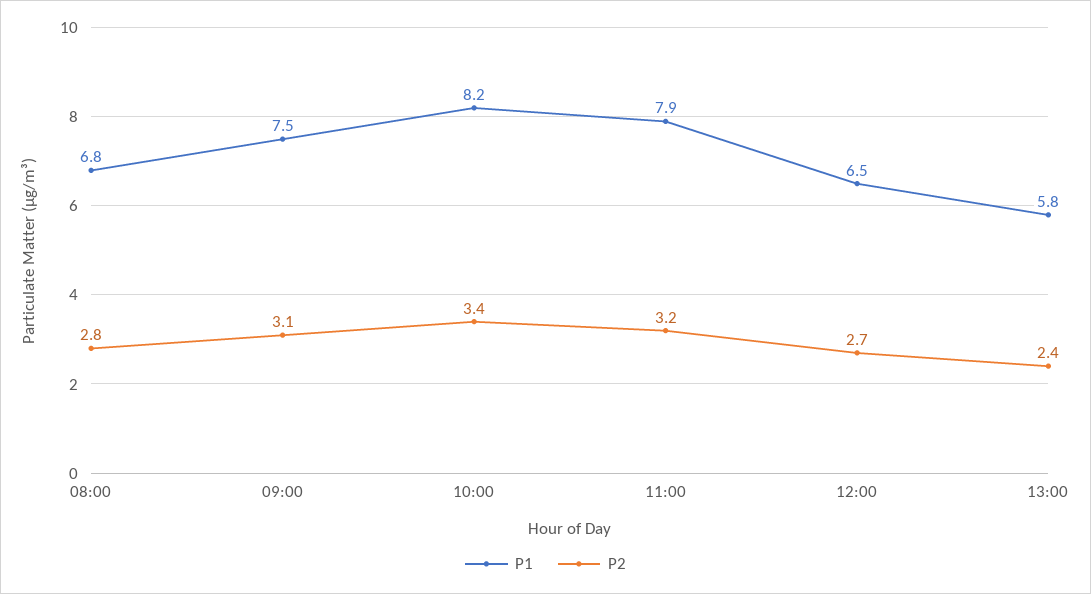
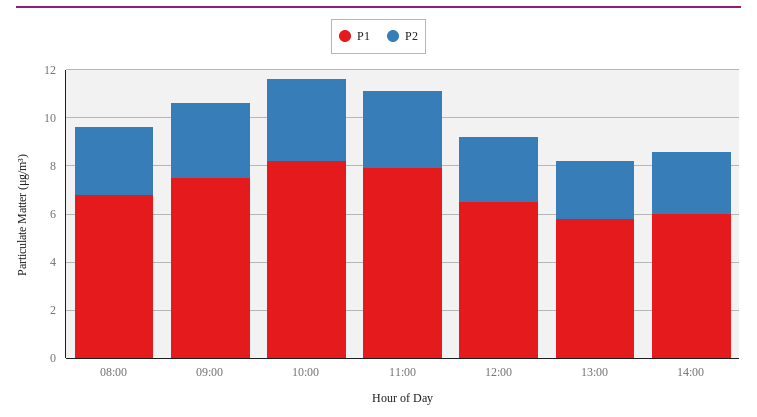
P1, 14:00: none -> 6
P2, 14:00: none -> 2.5

